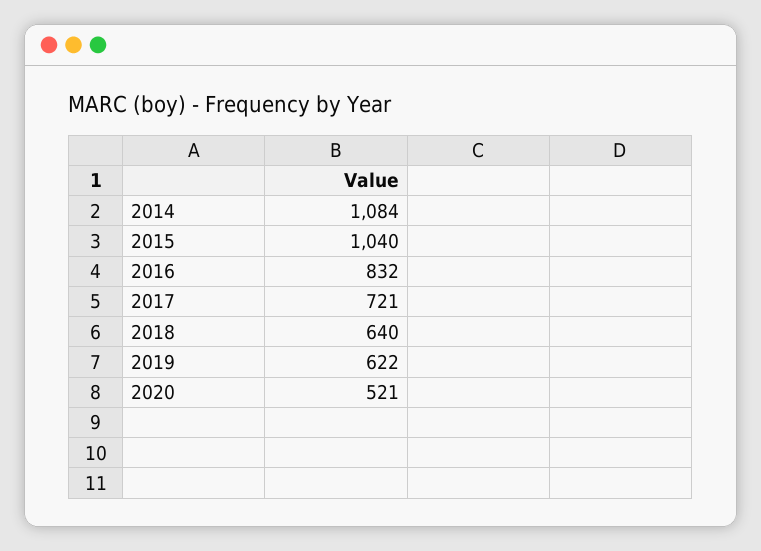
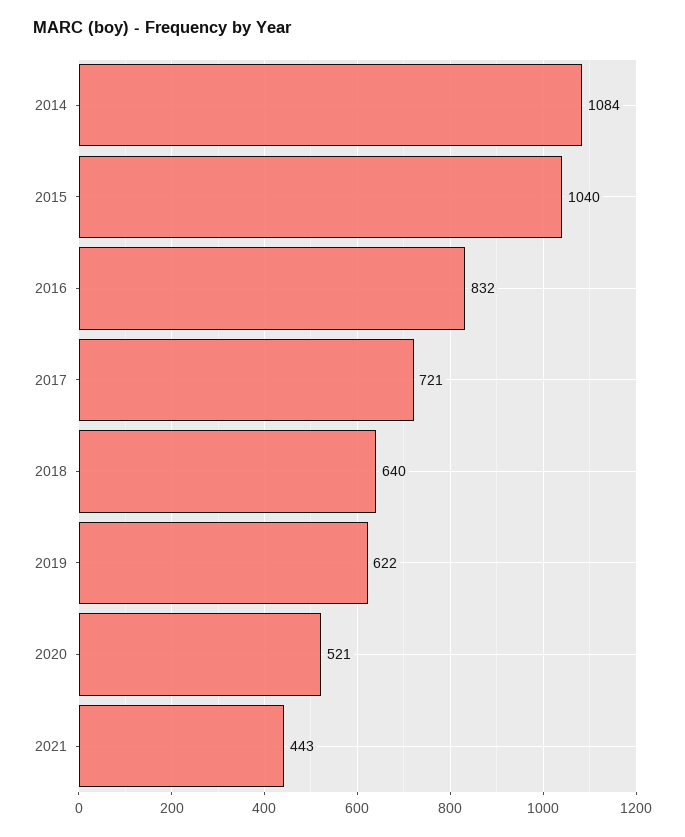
2021: none -> 443

